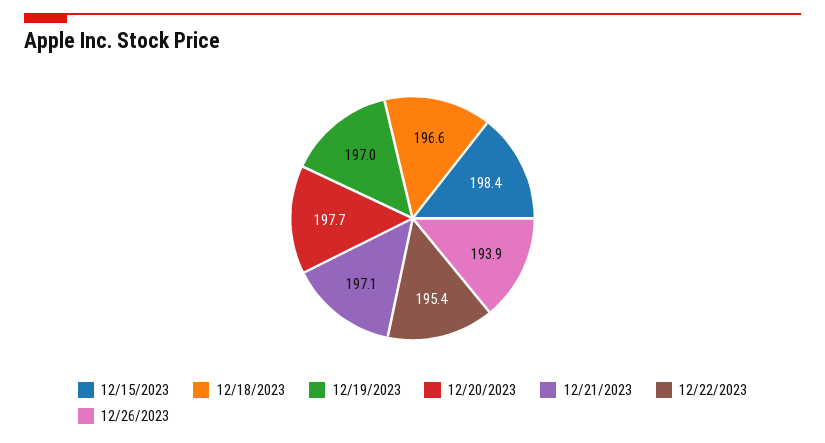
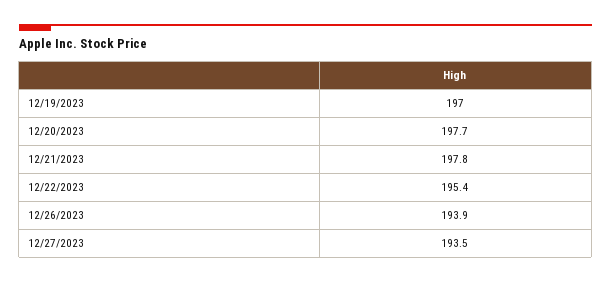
12/15/2023: 198.4 -> none
12/18/2023: 196.6 -> none
12/21/2023: 197.1 -> 197.8
12/27/2023: none -> 193.5

